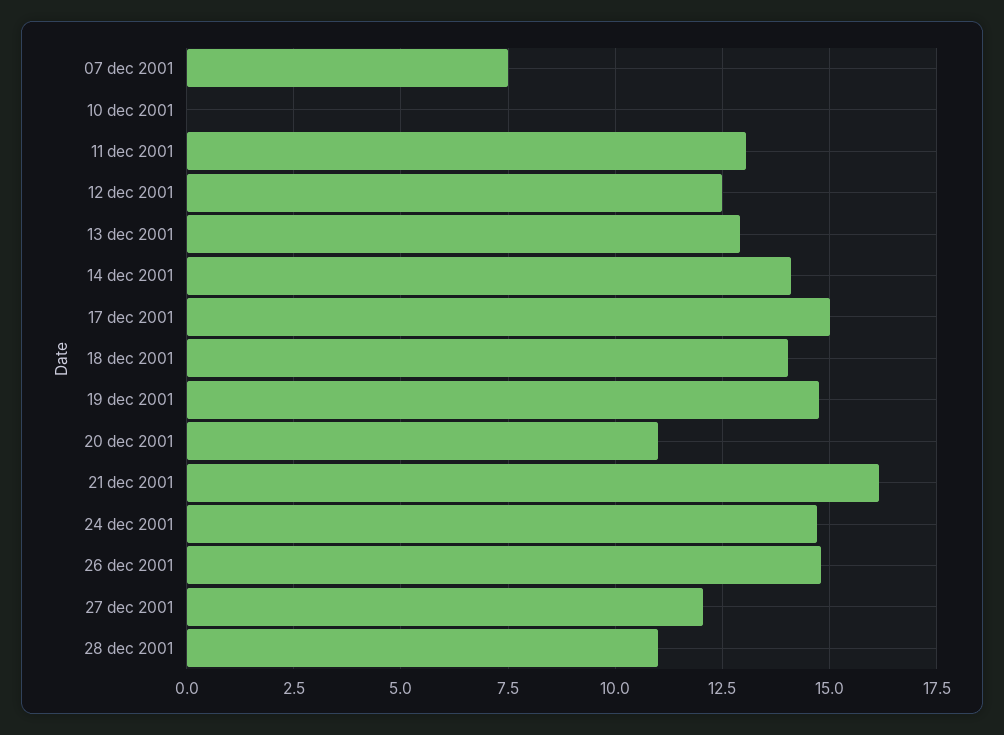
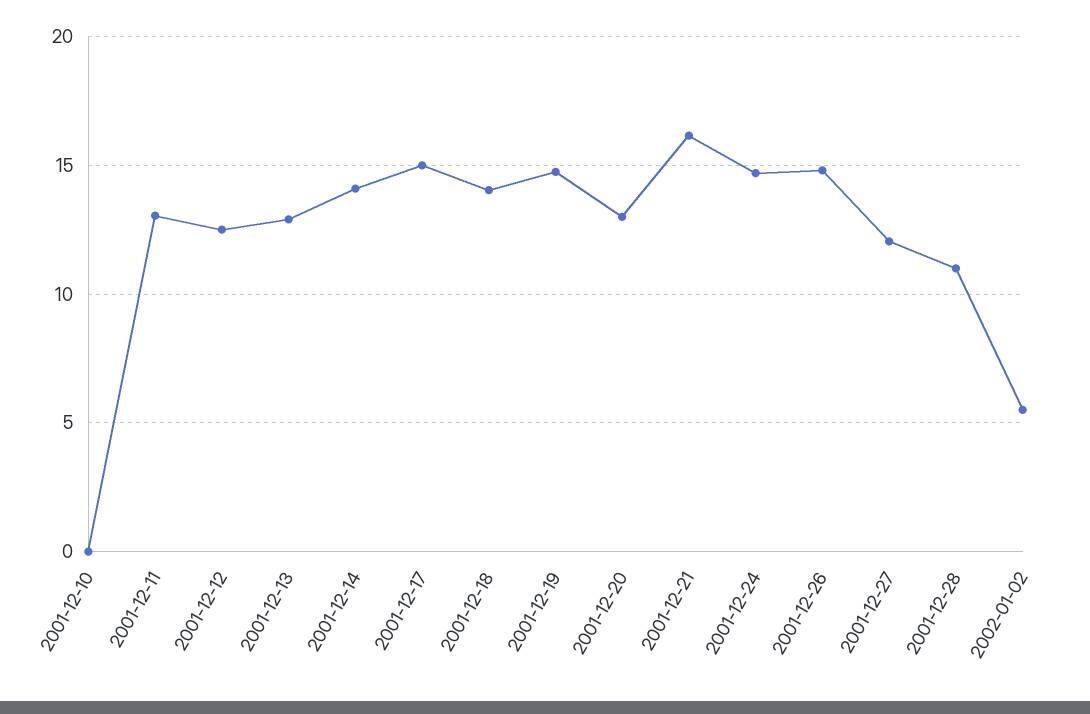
07 dec 2001: 7.5 -> none
20 dec 2001: 11 -> 13
2002-01-02: none -> 5.5

